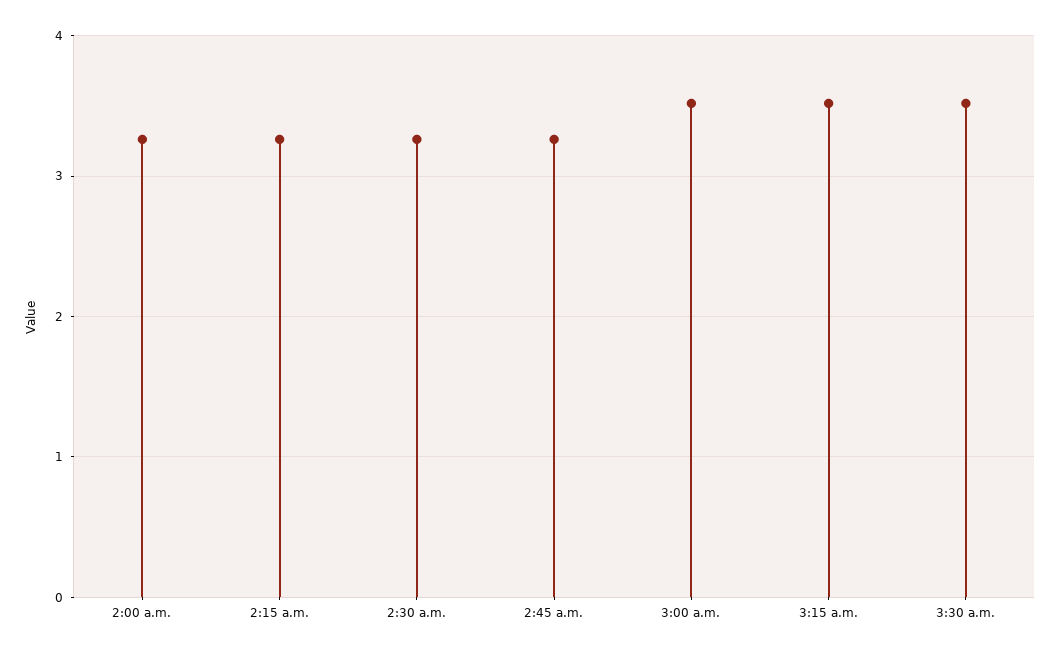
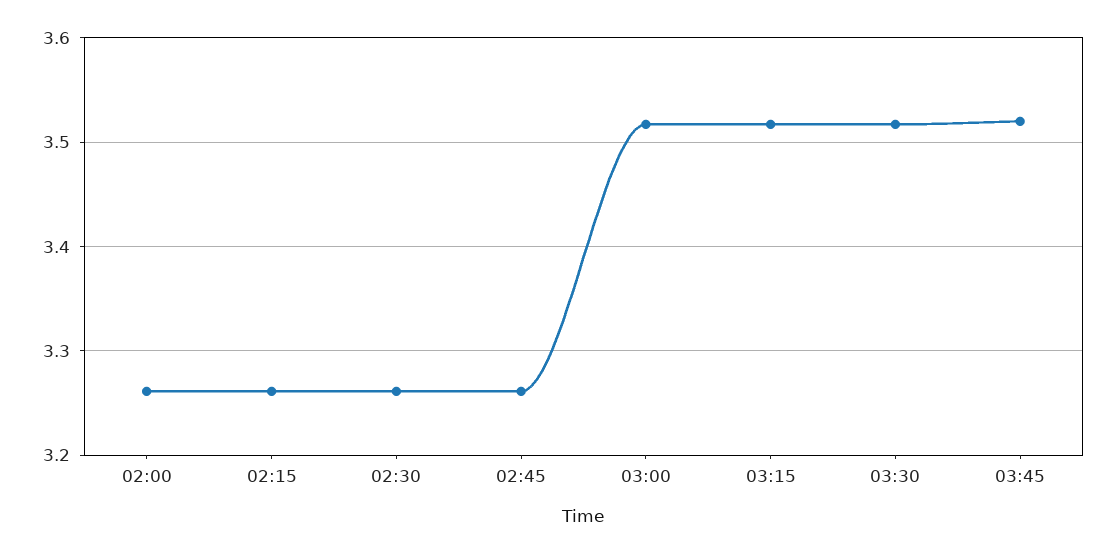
03:45: none -> 3.52

